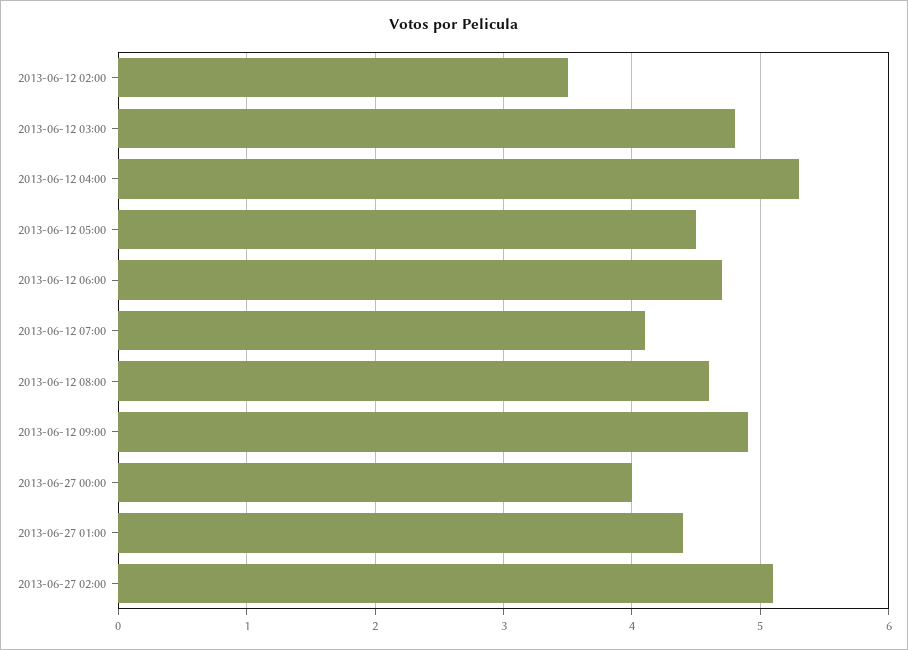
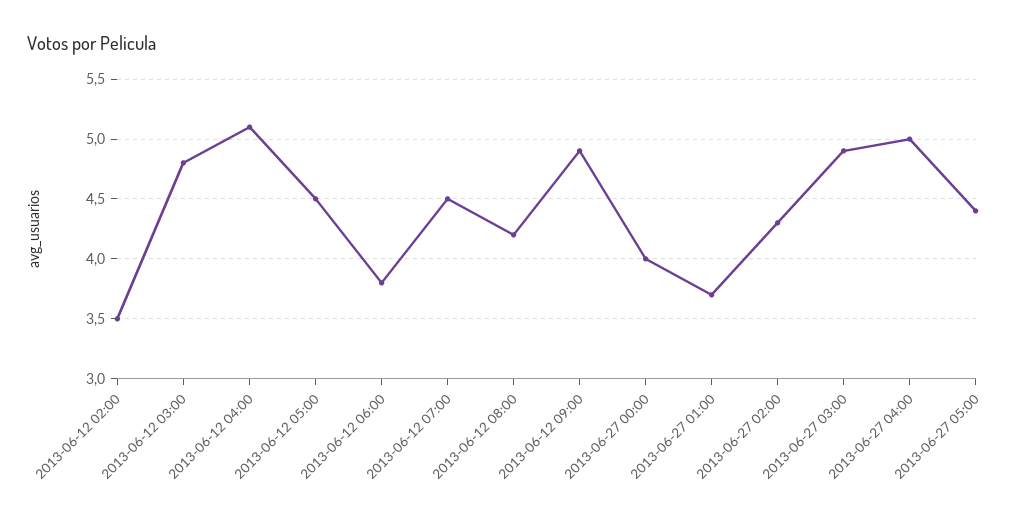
2013-06-12 04:00: 5.3 -> 5.1
2013-06-12 06:00: 4.7 -> 3.8
2013-06-12 07:00: 4.1 -> 4.5
2013-06-12 08:00: 4.6 -> 4.2
2013-06-27 01:00: 4.4 -> 3.7
2013-06-27 02:00: 5.1 -> 4.3
2013-06-27 03:00: none -> 4.9
2013-06-27 04:00: none -> 5
2013-06-27 05:00: none -> 4.4

